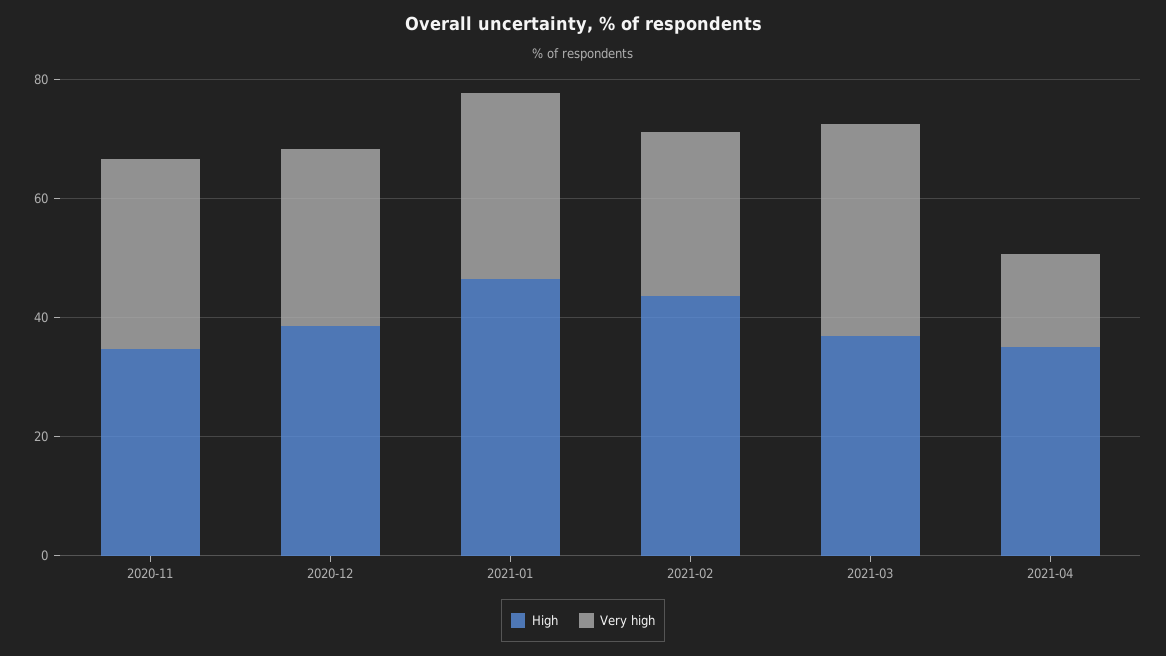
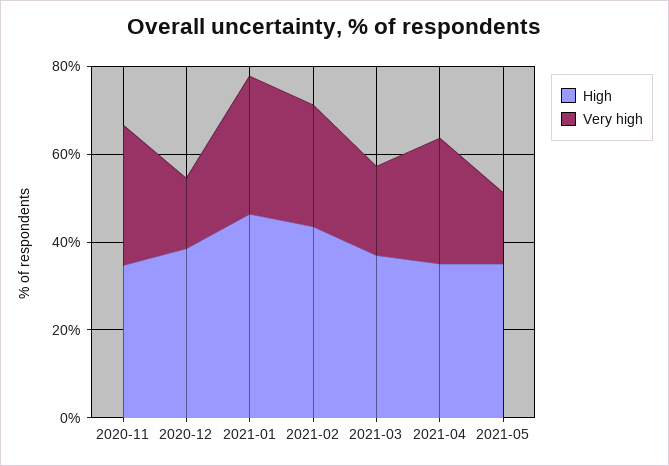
Very high, 2020-12: 30 -> 15
Very high, 2021-03: 35 -> 20
Very high, 2021-04: 15 -> 30
High, 2021-05: none -> 35
Very high, 2021-05: none -> 15

